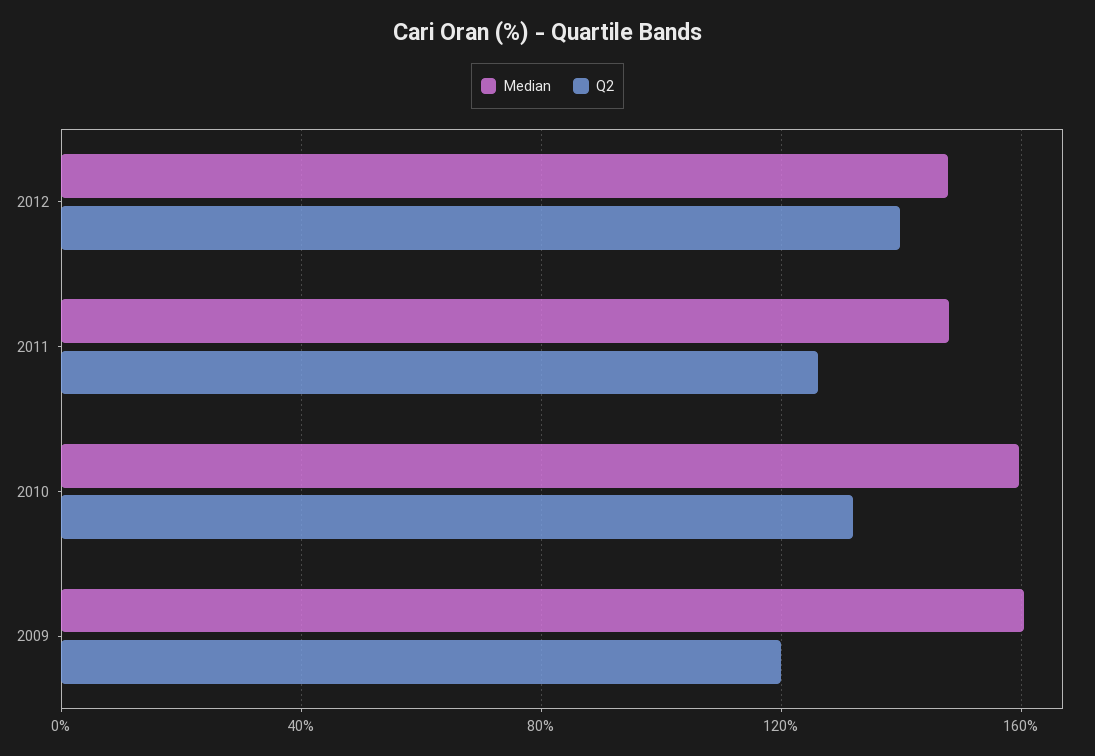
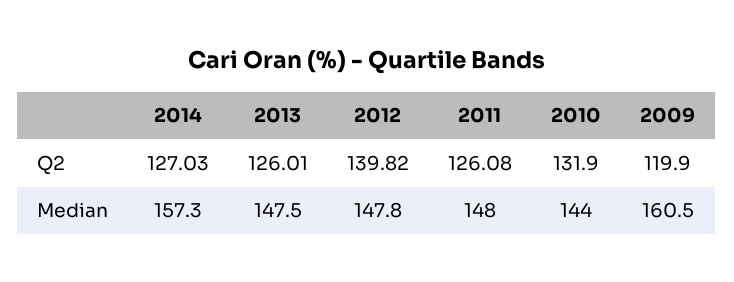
Median, 2010: 160 -> 144
Q2, 2014: none -> 127.03
Q2, 2013: none -> 126.01
Median, 2014: none -> 157.3
Median, 2013: none -> 147.5

